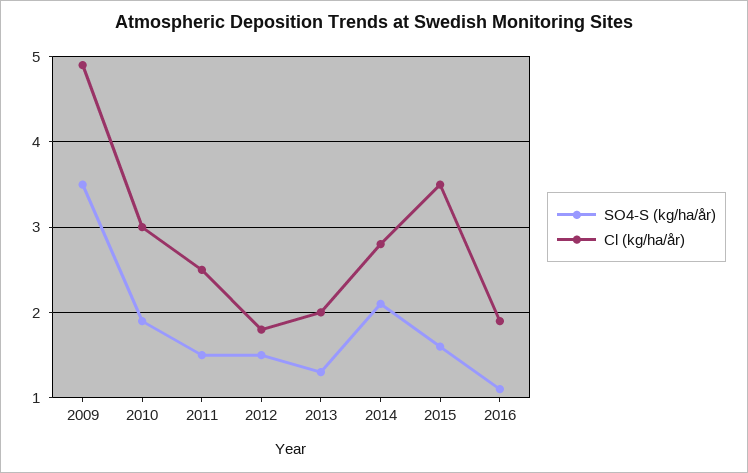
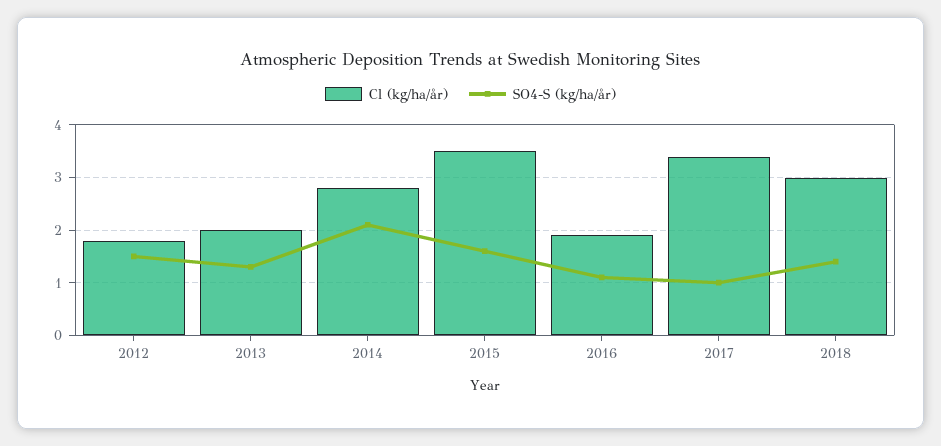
SO4-S (kg/ha/år), 2009: 3.5 -> none
Cl (kg/ha/år), 2009: 4.9 -> none
SO4-S (kg/ha/år), 2010: 1.9 -> none
Cl (kg/ha/år), 2010: 3 -> none
SO4-S (kg/ha/år), 2011: 1.5 -> none
Cl (kg/ha/år), 2011: 2.5 -> none
Cl (kg/ha/år), 2017: none -> 3.5
SO4-S (kg/ha/år), 2017: none -> 1
Cl (kg/ha/år), 2018: none -> 3
SO4-S (kg/ha/år), 2018: none -> 1.5

